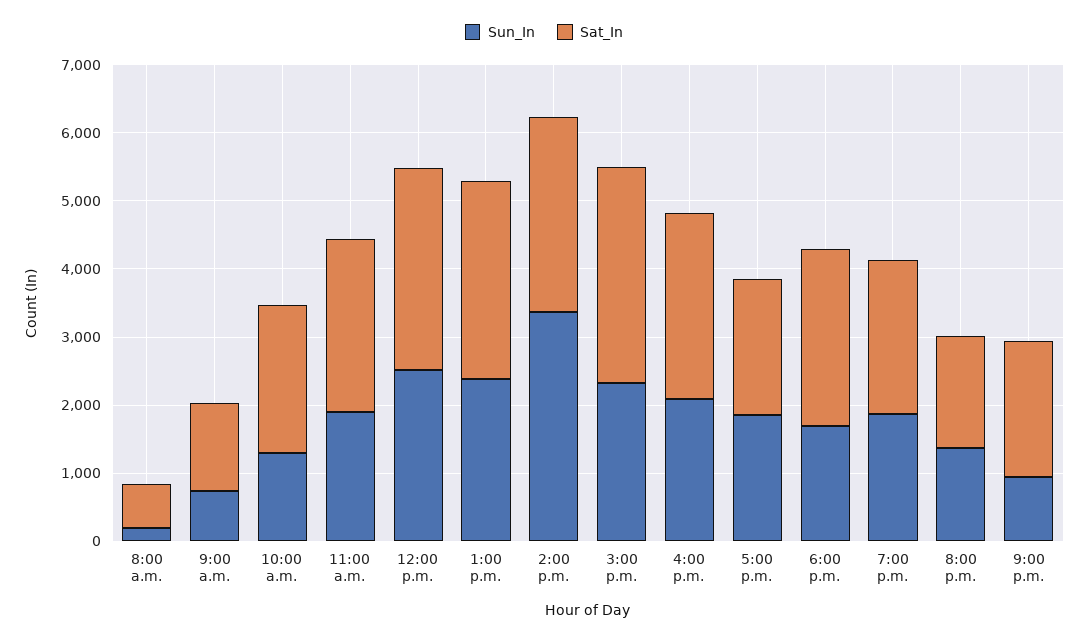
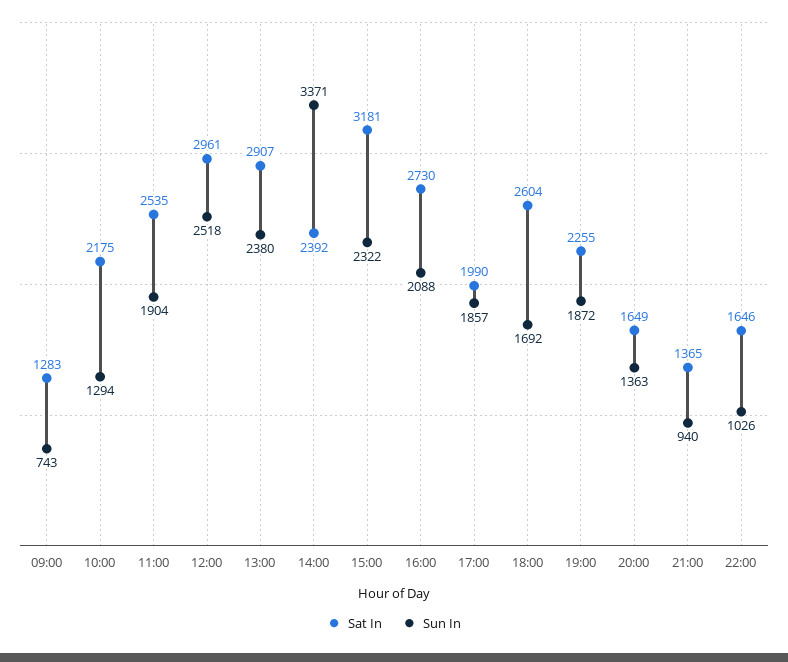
Sun_In, 8:00 a.m.: 200 -> none
Sat_In, 8:00 a.m.: 600 -> none
Sat_In, 2:00 p.m.: 2800 -> 2392
Sat_In, 9:00 p.m.: 2000 -> 1365
Sat_In, 22:00: none -> 1646
Sun_In, 22:00: none -> 1026

